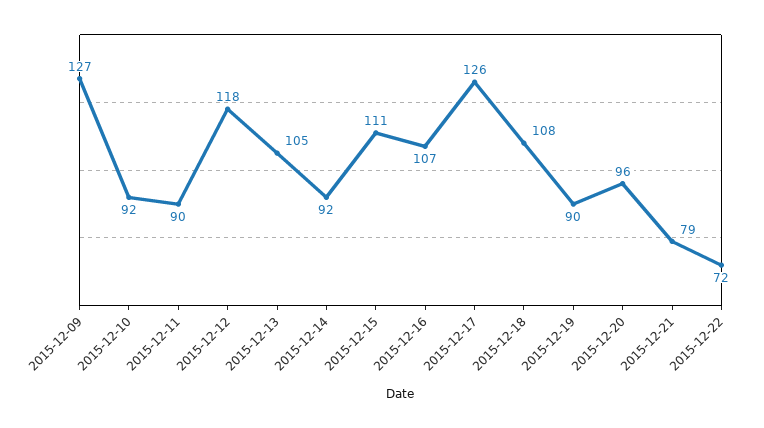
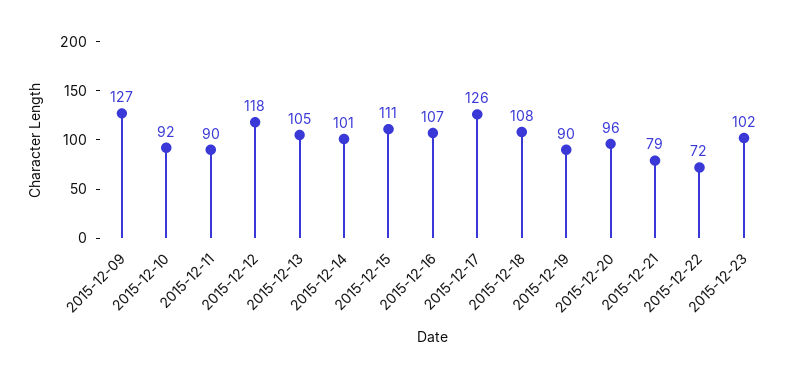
2015-12-14: 92 -> 101
2015-12-23: none -> 102

